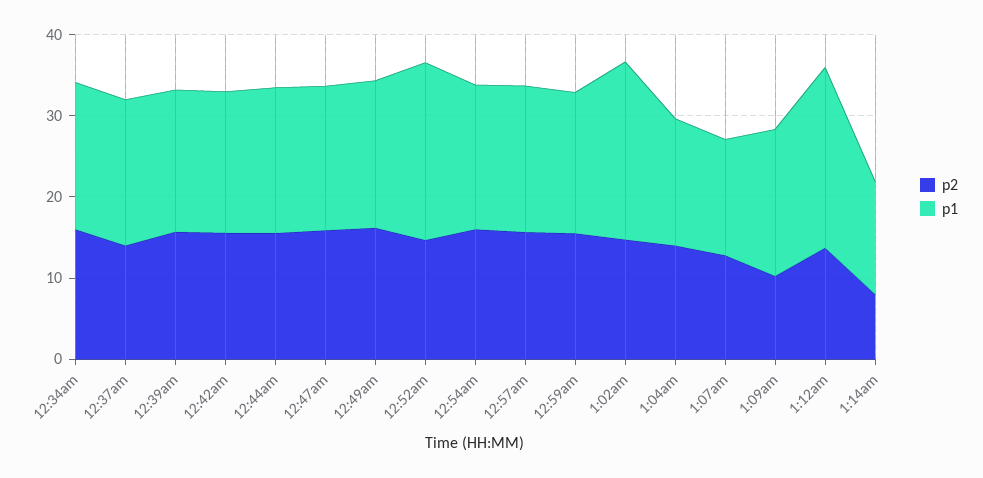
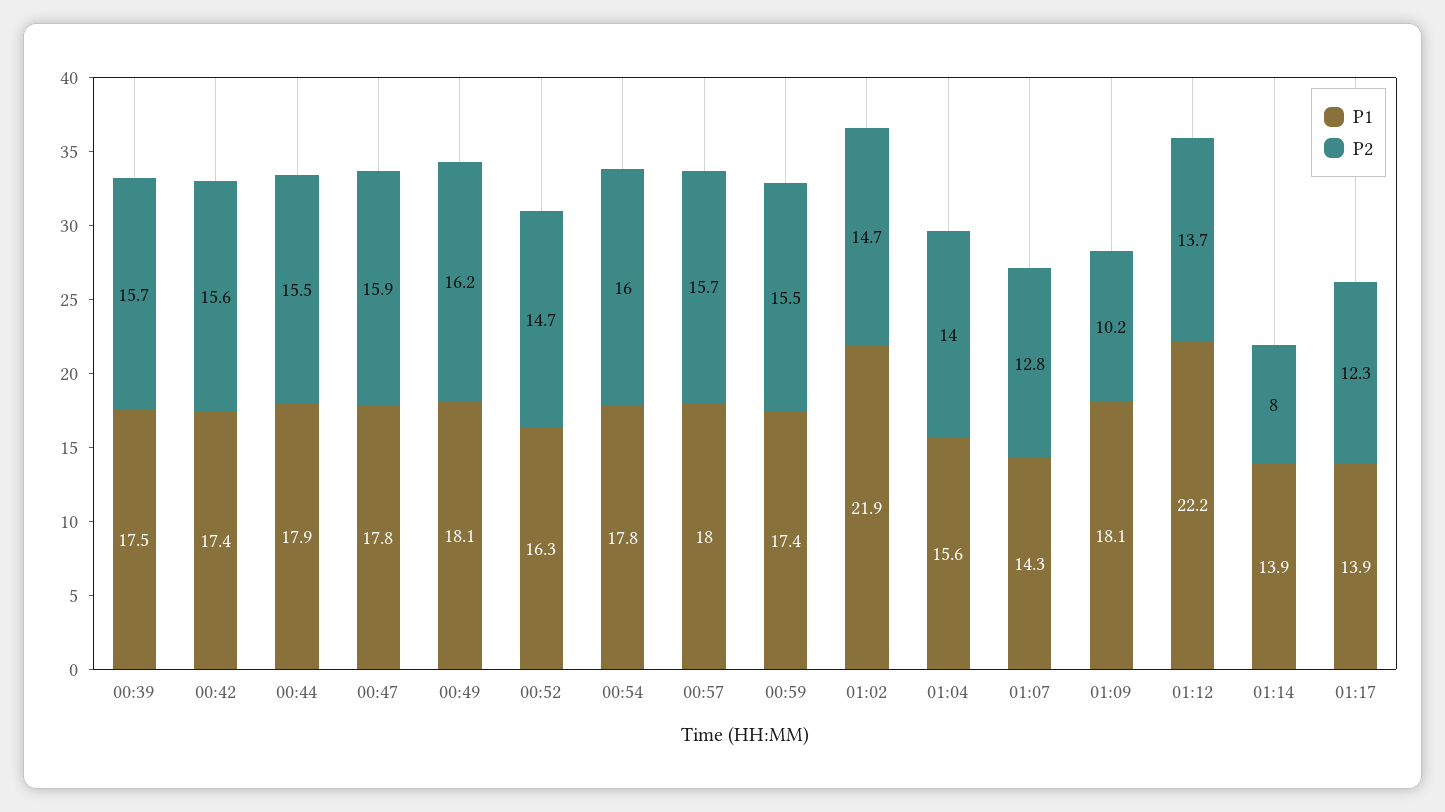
p2, 12:34am: 16 -> none
p1, 12:34am: 18 -> none
p2, 12:37am: 14 -> none
p1, 12:37am: 18 -> none
p1, 12:52am: 22 -> 16.3
p1, 01:17: none -> 13.9
p2, 01:17: none -> 12.3

